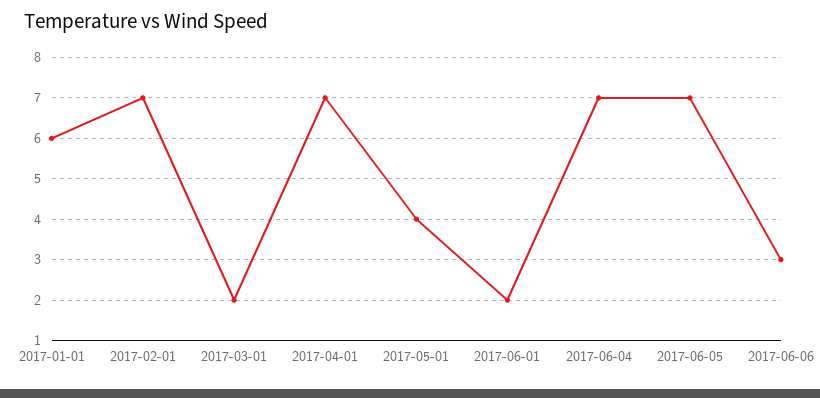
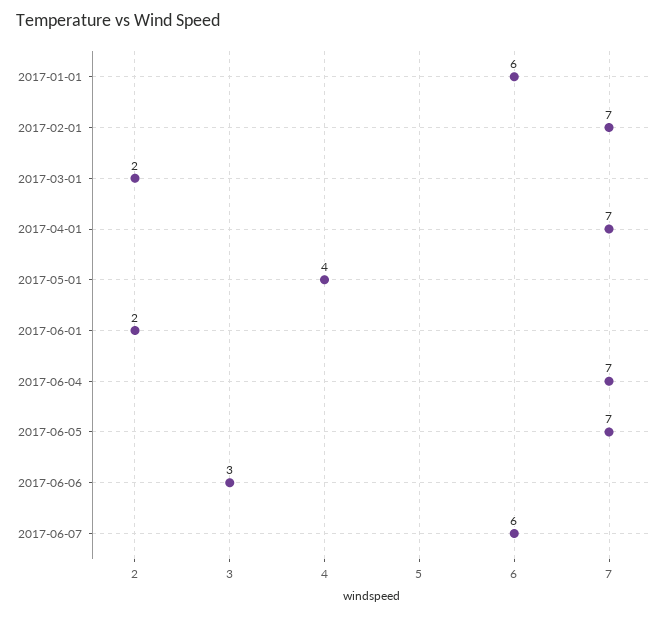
2017-06-07: none -> 6

